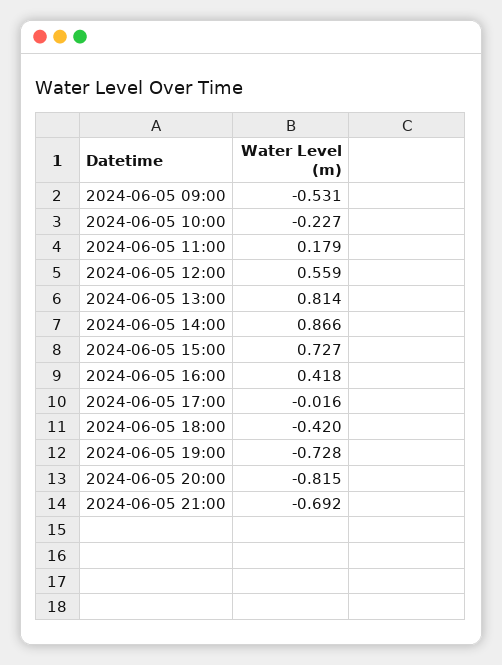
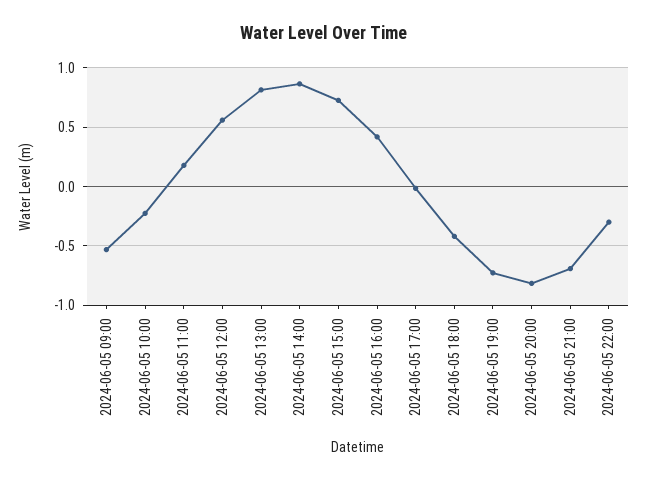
2024-06-05 22:00: none -> -0.3

